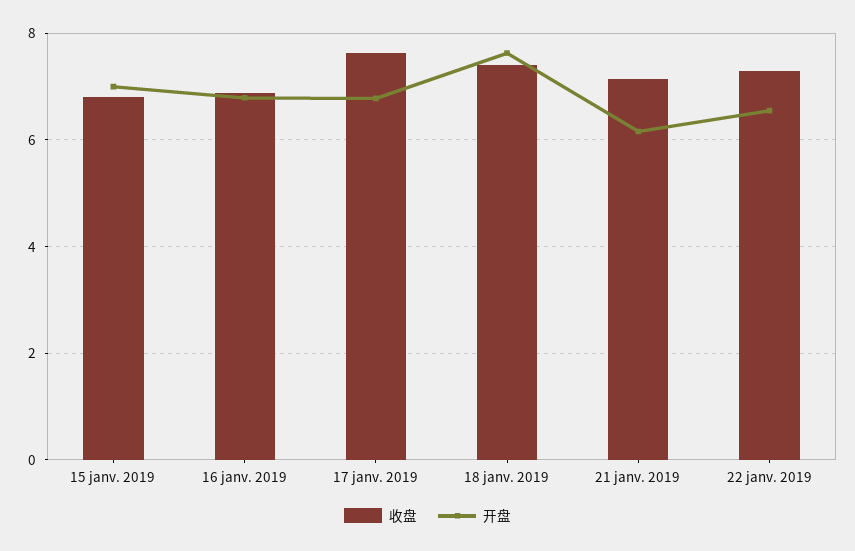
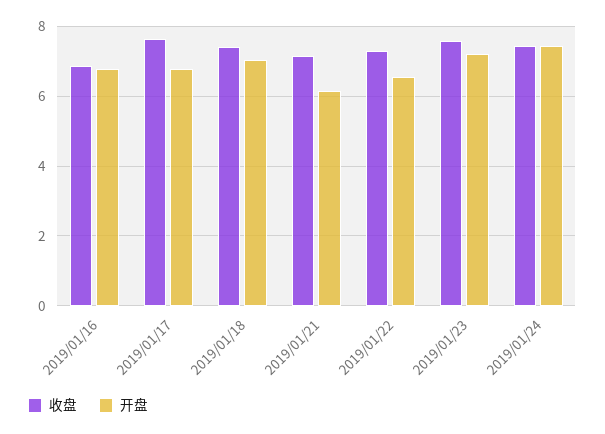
收盘, 15 janv. 2019: 6.8 -> none
开盘, 15 janv. 2019: 7 -> none
开盘, 18 janv. 2019: 7.6 -> 7
收盘, 2019/01/23: none -> 7.6
开盘, 2019/01/23: none -> 7.2
收盘, 2019/01/24: none -> 7.4
开盘, 2019/01/24: none -> 7.4

